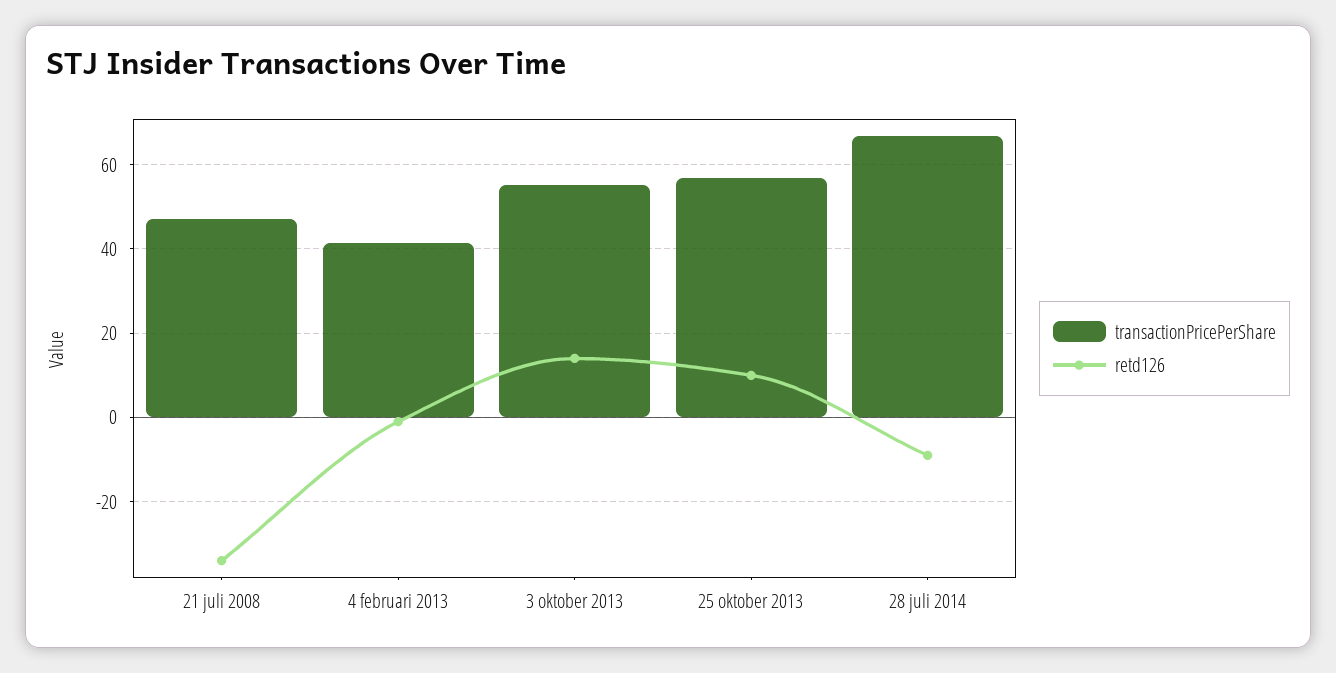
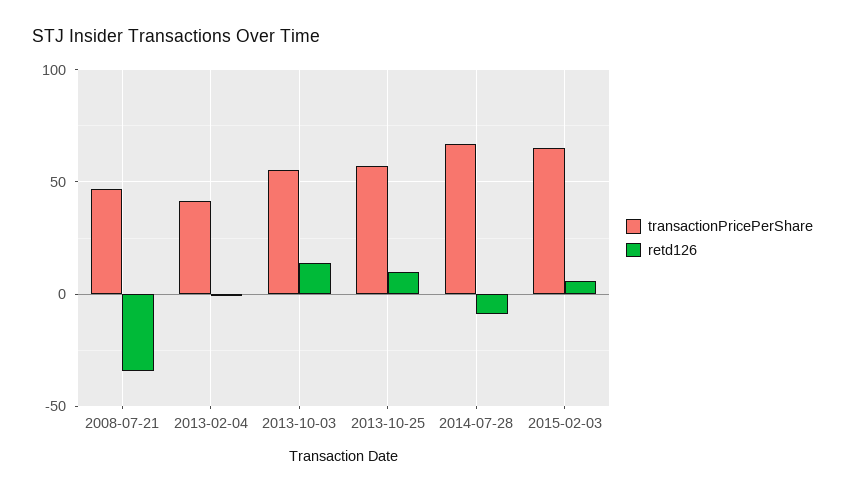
transactionPricePerShare, 2015-02-03: none -> 65
retd126, 2015-02-03: none -> 5

